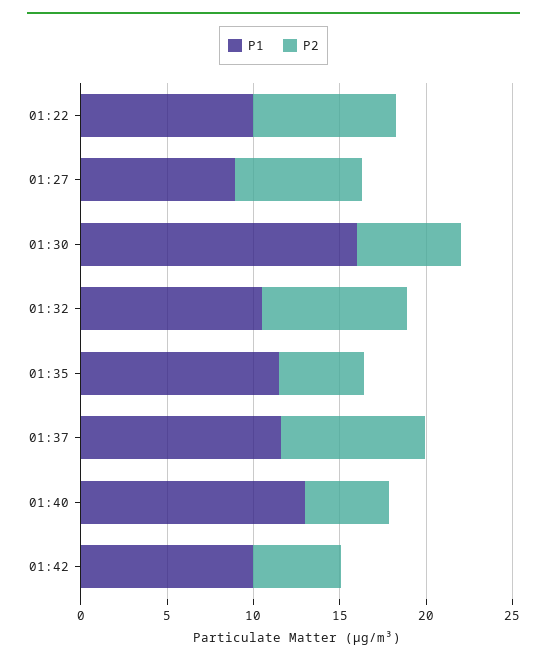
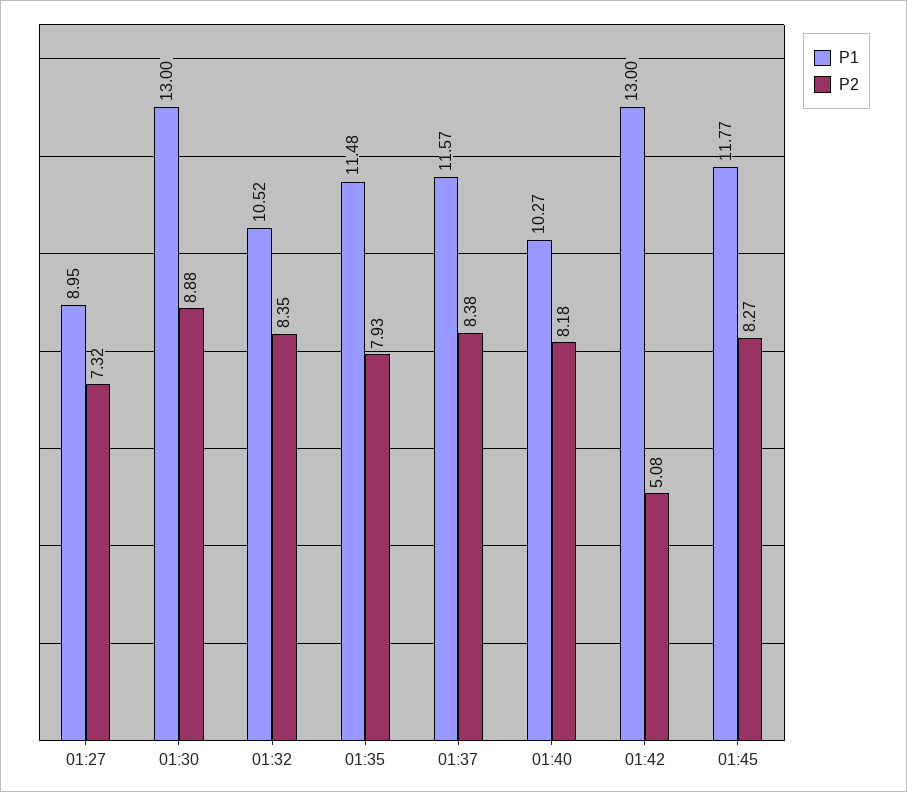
P1, 01:22: 10 -> none
P2, 01:22: 8 -> none
P1, 01:30: 16 -> 13
P2, 01:30: 6 -> 8.88
P2, 01:35: 5 -> 7.93
P1, 01:40: 13 -> 10.27
P2, 01:40: 5 -> 8.18
P1, 01:42: 10 -> 13
P1, 01:45: none -> 11.77
P2, 01:45: none -> 8.27

